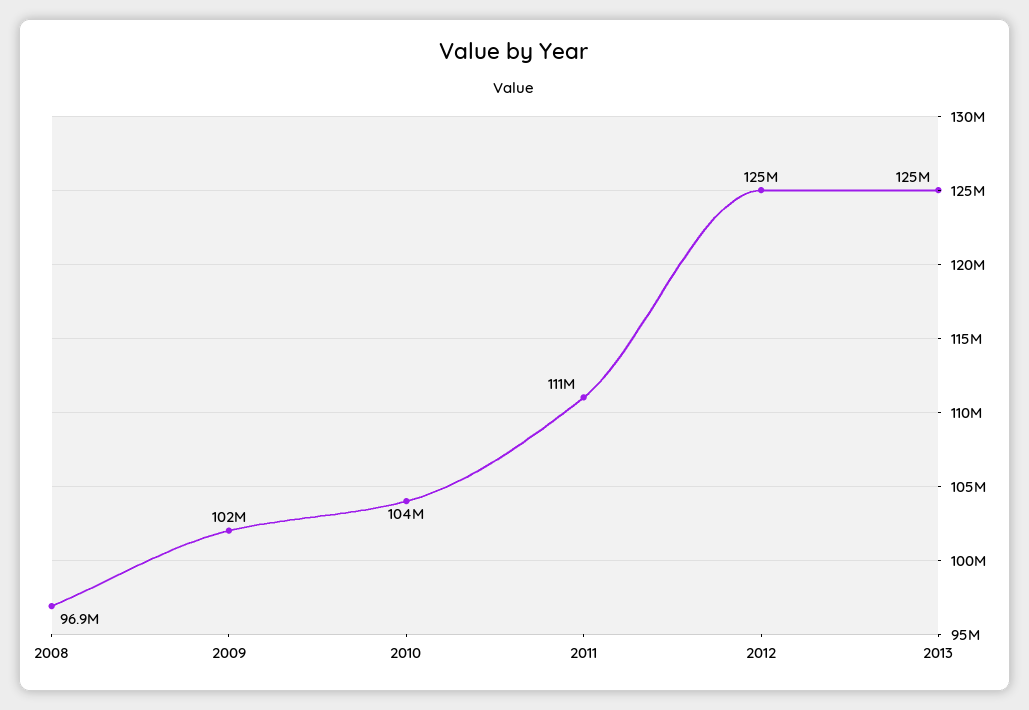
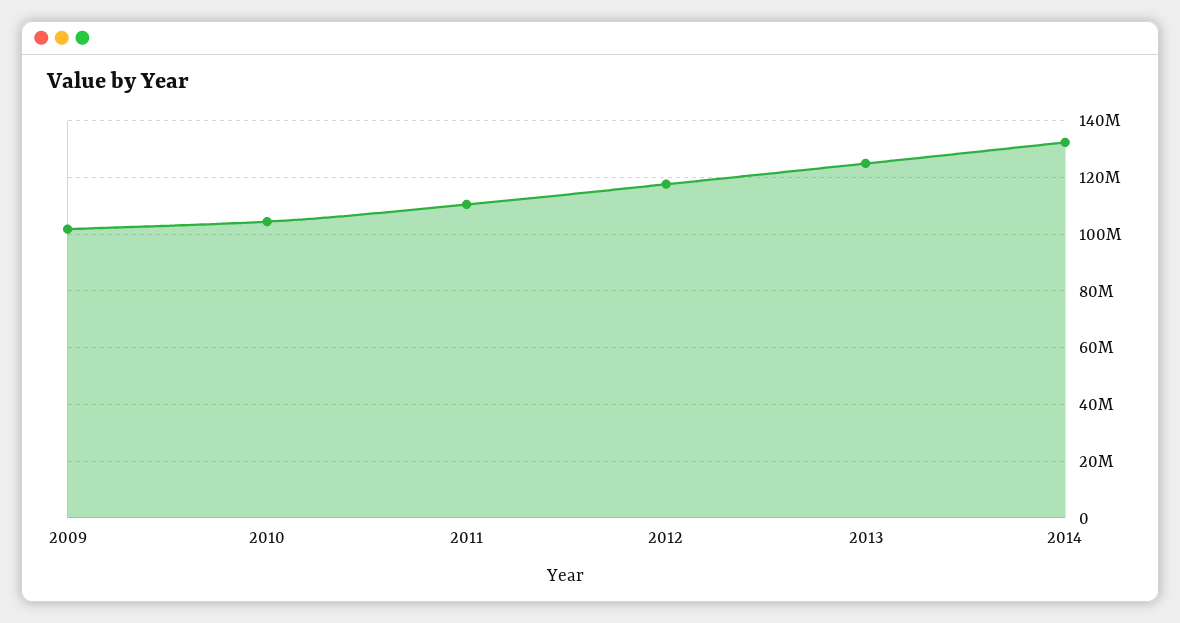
2008: 96900000 -> none
2012: 125000000 -> 117500000
2014: none -> 132500000

